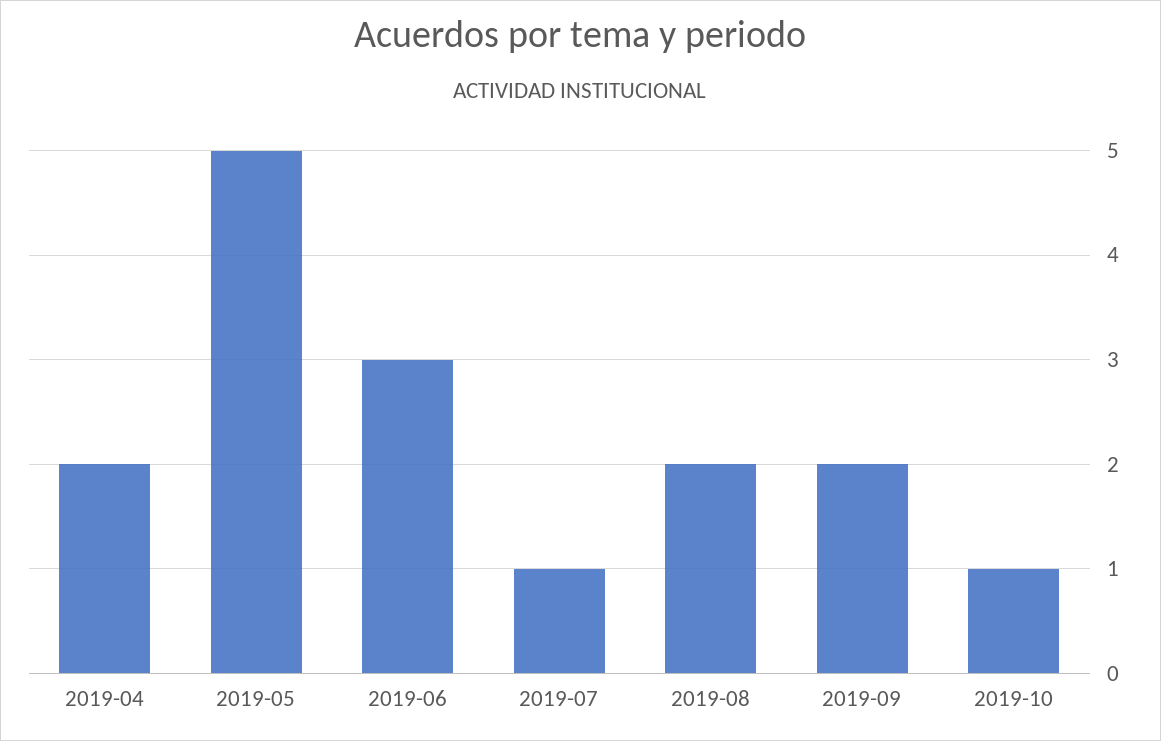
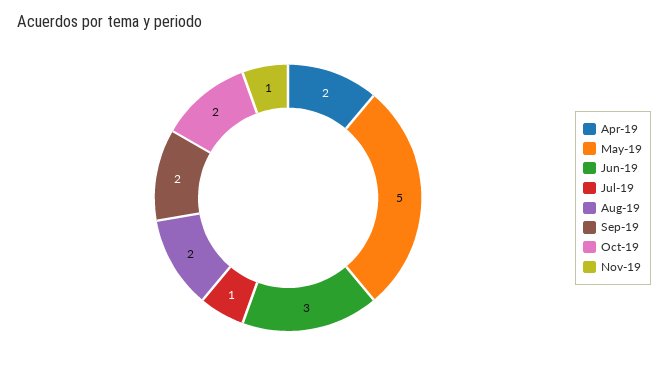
2019-10: 1 -> 2
Nov-19: none -> 1

